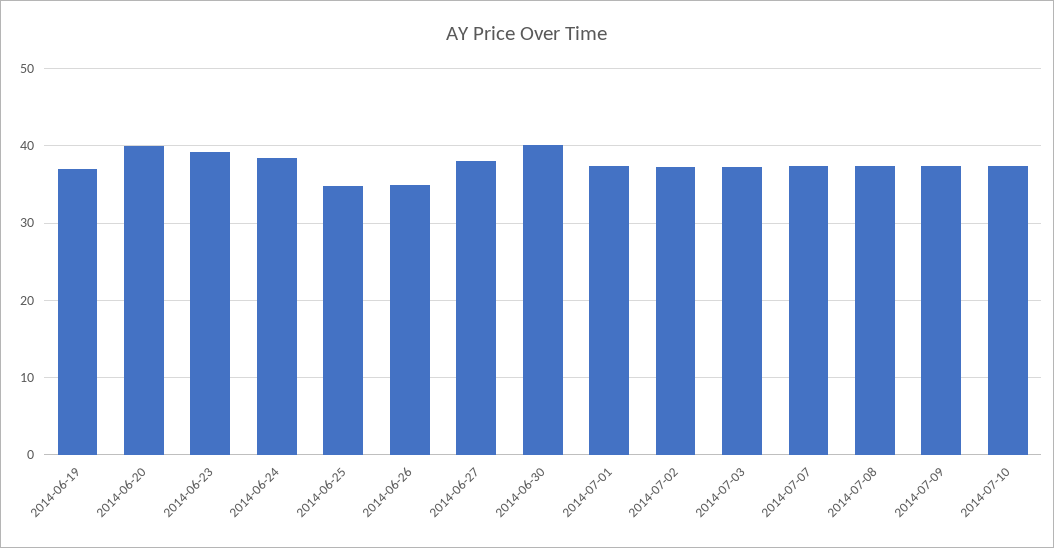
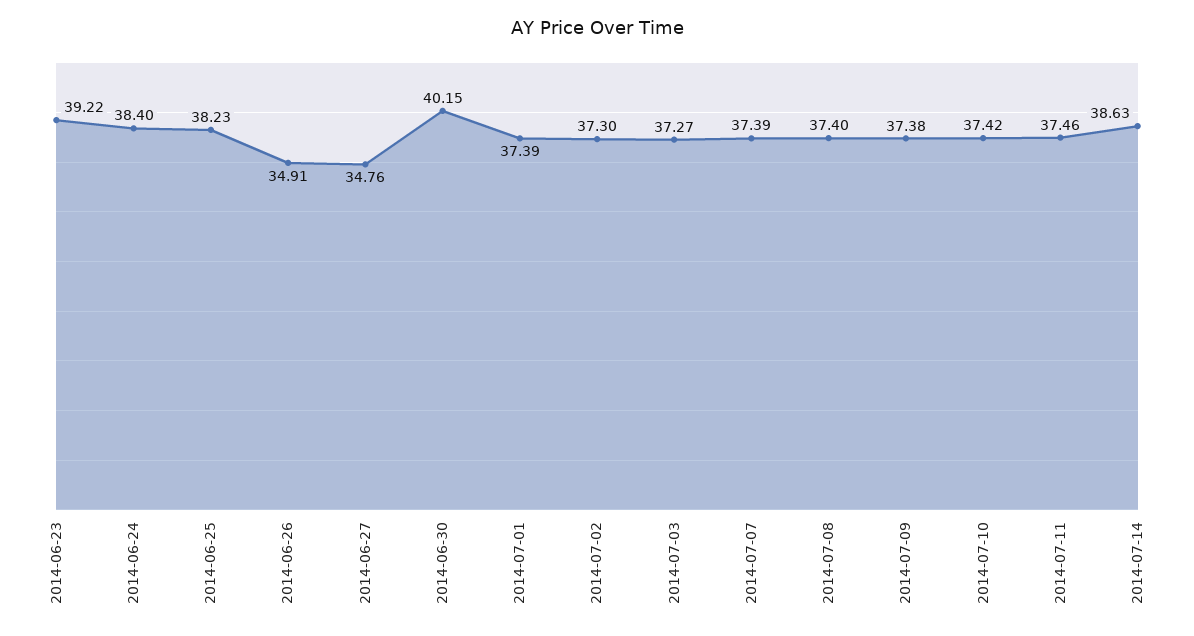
2014-06-19: 37 -> none
2014-06-20: 40 -> none
2014-06-25: 35 -> 38.23
2014-06-27: 38 -> 34.76
2014-07-11: none -> 37.46
2014-07-14: none -> 38.63

